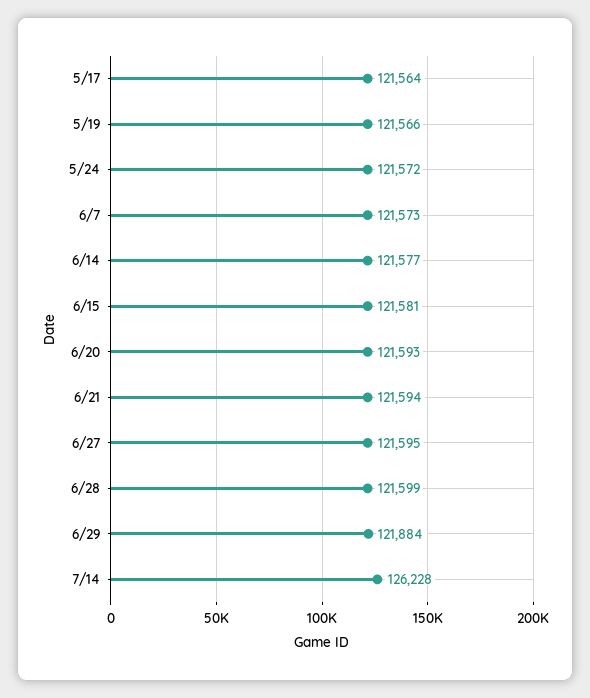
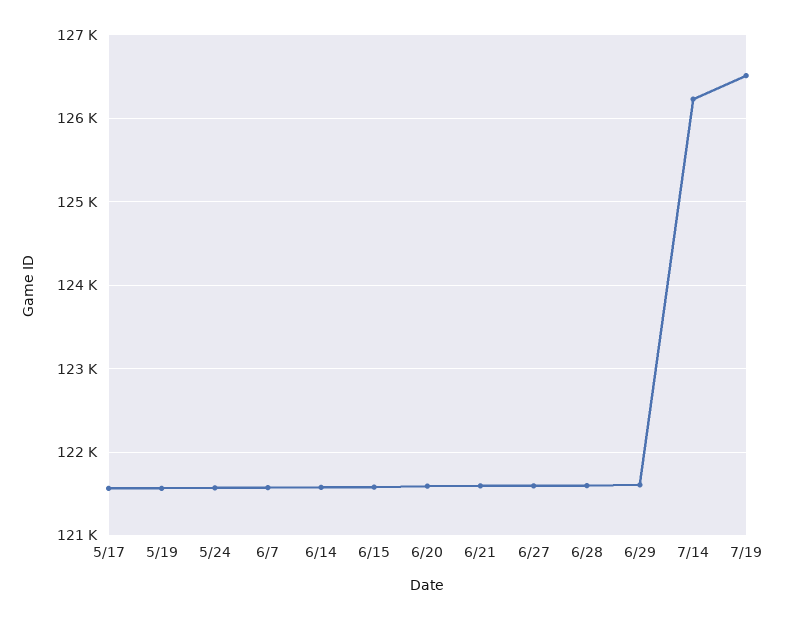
6/29: 121884 -> 121600
7/19: none -> 126500

